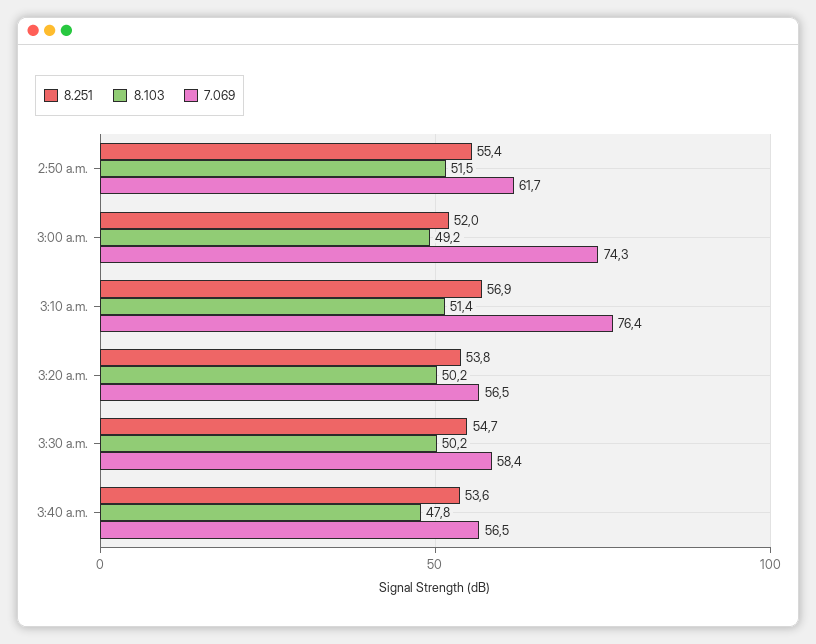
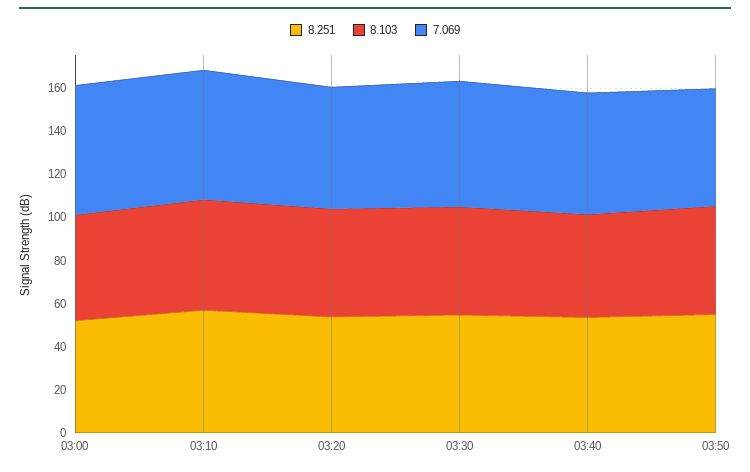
8.251, 2:50 a.m.: 55.4 -> none
8.103, 2:50 a.m.: 51.5 -> none
7.069, 2:50 a.m.: 61.7 -> none
7.069, 3:00 a.m.: 74.3 -> 60
7.069, 3:10 a.m.: 76.4 -> 60
8.251, 03:50: none -> 55
8.103, 03:50: none -> 50
7.069, 03:50: none -> 55

